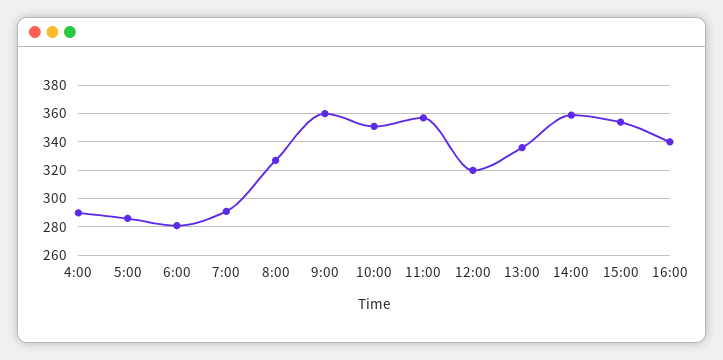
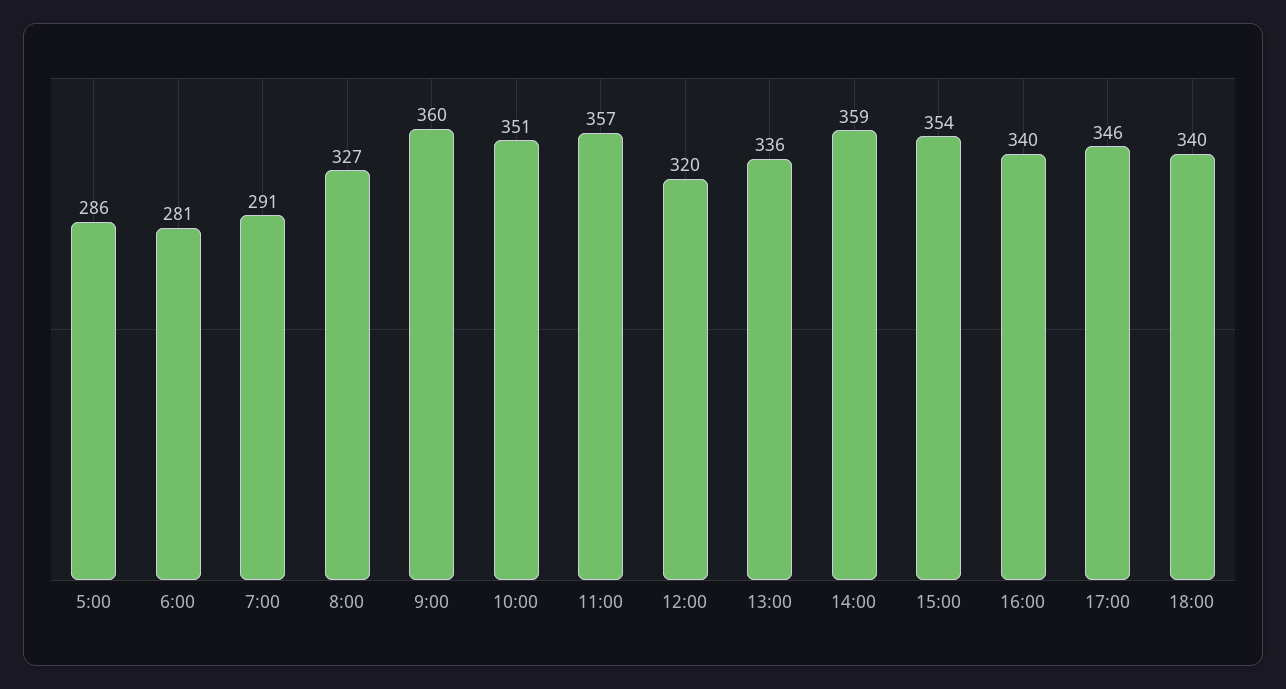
4:00: 290 -> none
17:00: none -> 346
18:00: none -> 340

